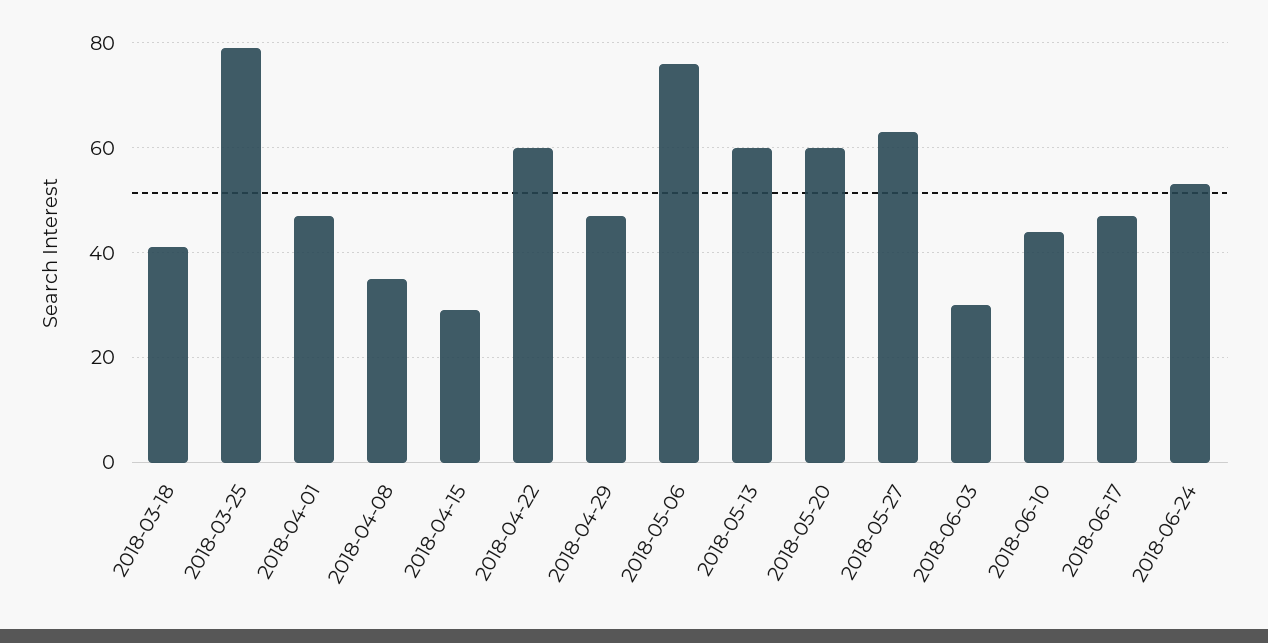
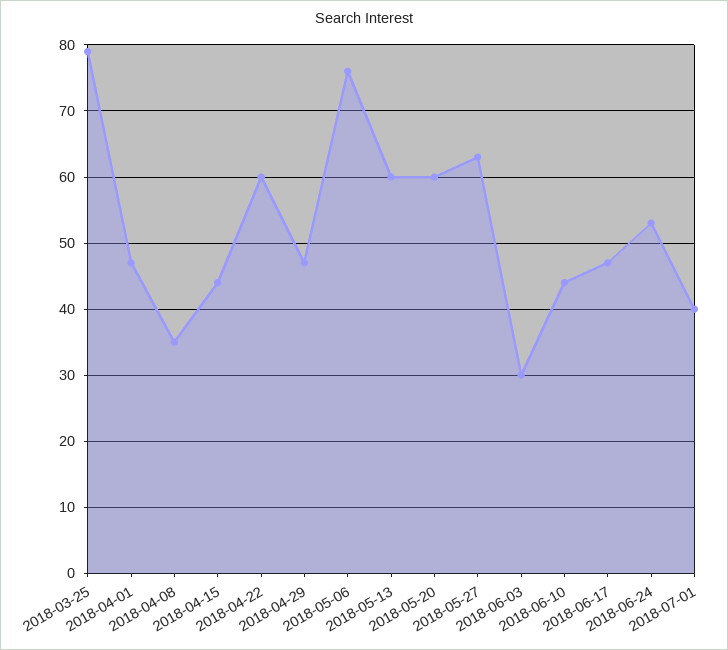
2018-03-18: 40 -> none
2018-04-15: 30 -> 44
2018-07-01: none -> 40

